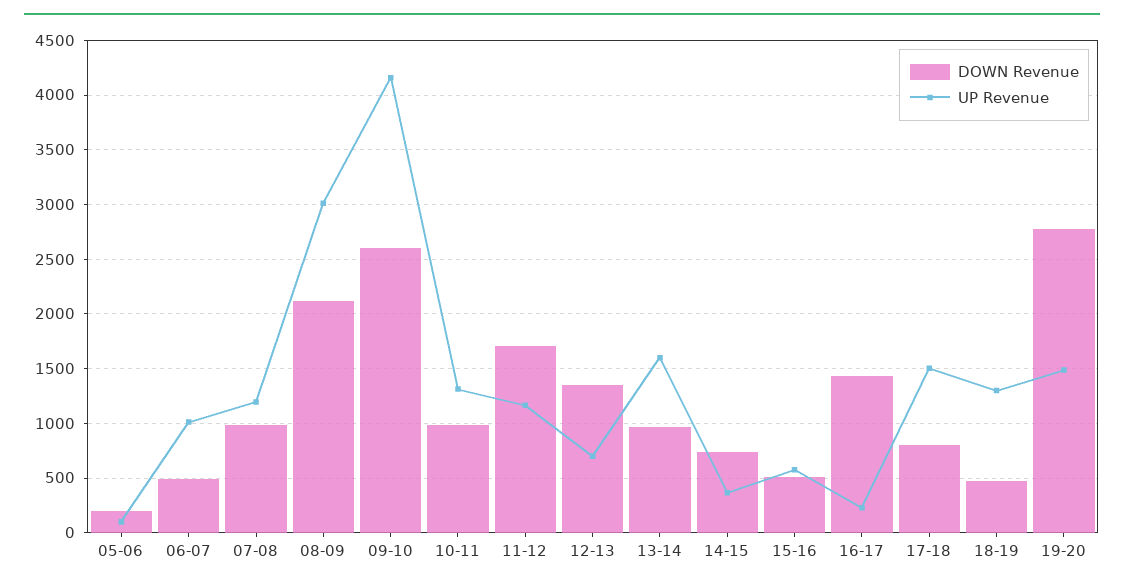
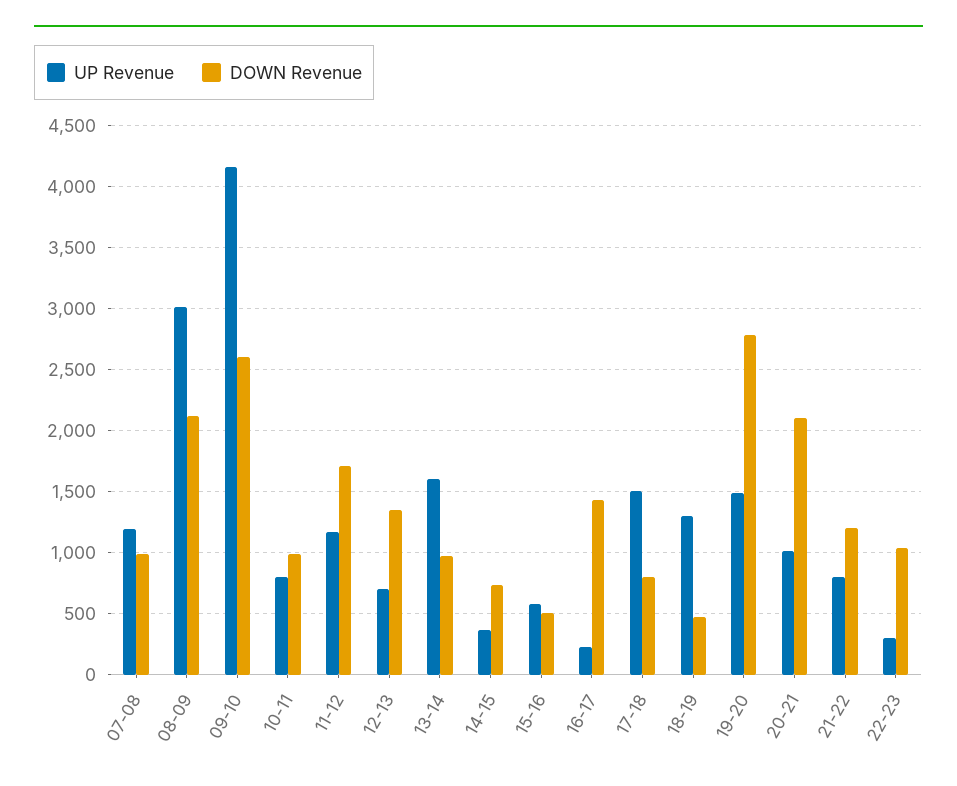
DOWN Revenue, 05-06: 200 -> none
UP Revenue, 05-06: 100 -> none
DOWN Revenue, 06-07: 500 -> none
UP Revenue, 06-07: 1000 -> none
UP Revenue, 10-11: 1300 -> 800
UP Revenue, 20-21: none -> 1000
DOWN Revenue, 20-21: none -> 2100
UP Revenue, 21-22: none -> 800
DOWN Revenue, 21-22: none -> 1200
UP Revenue, 22-23: none -> 300
DOWN Revenue, 22-23: none -> 1050

